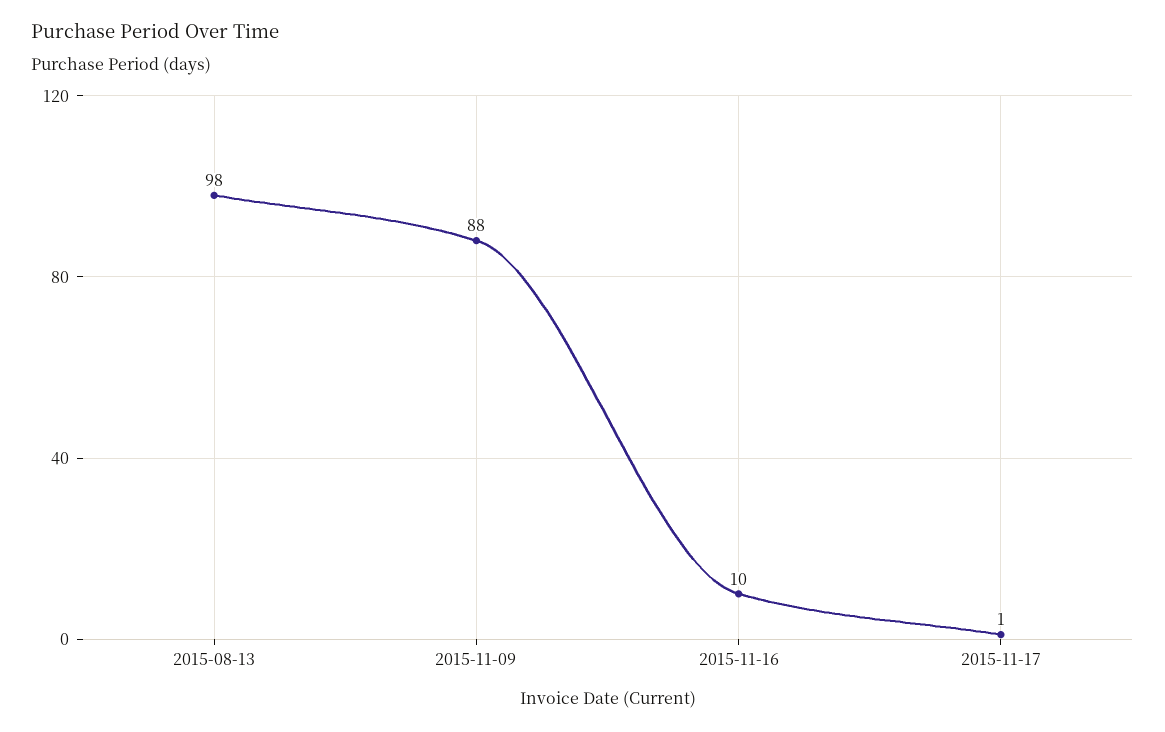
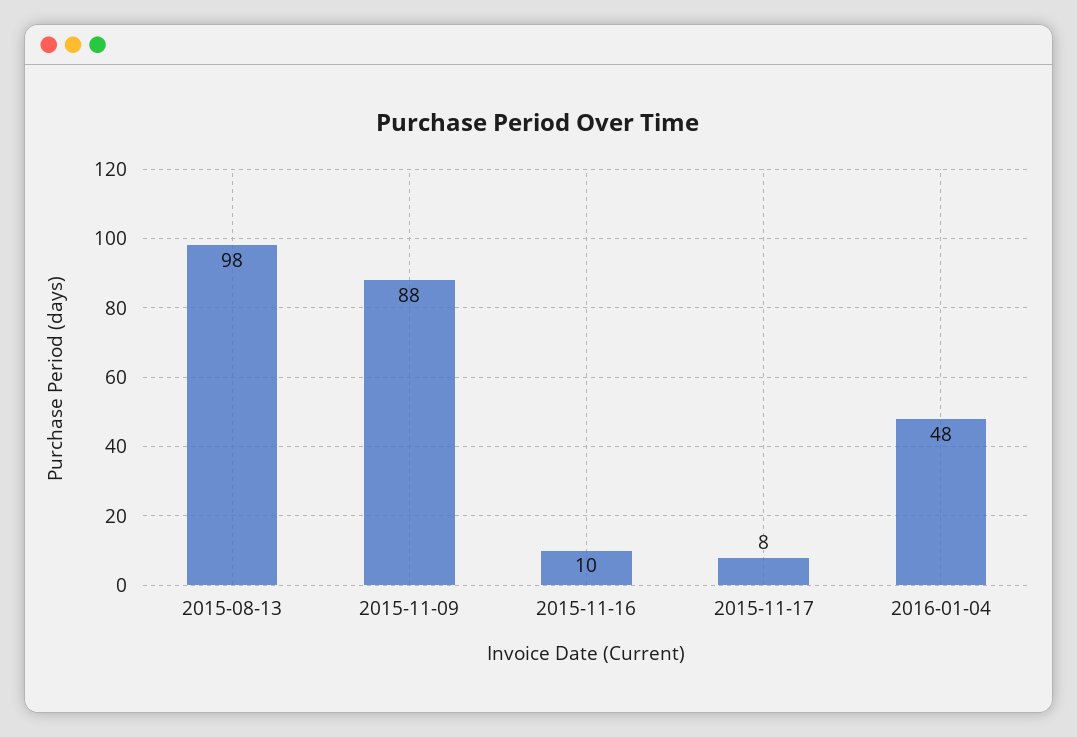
2015-11-17: 1 -> 8
2016-01-04: none -> 48

